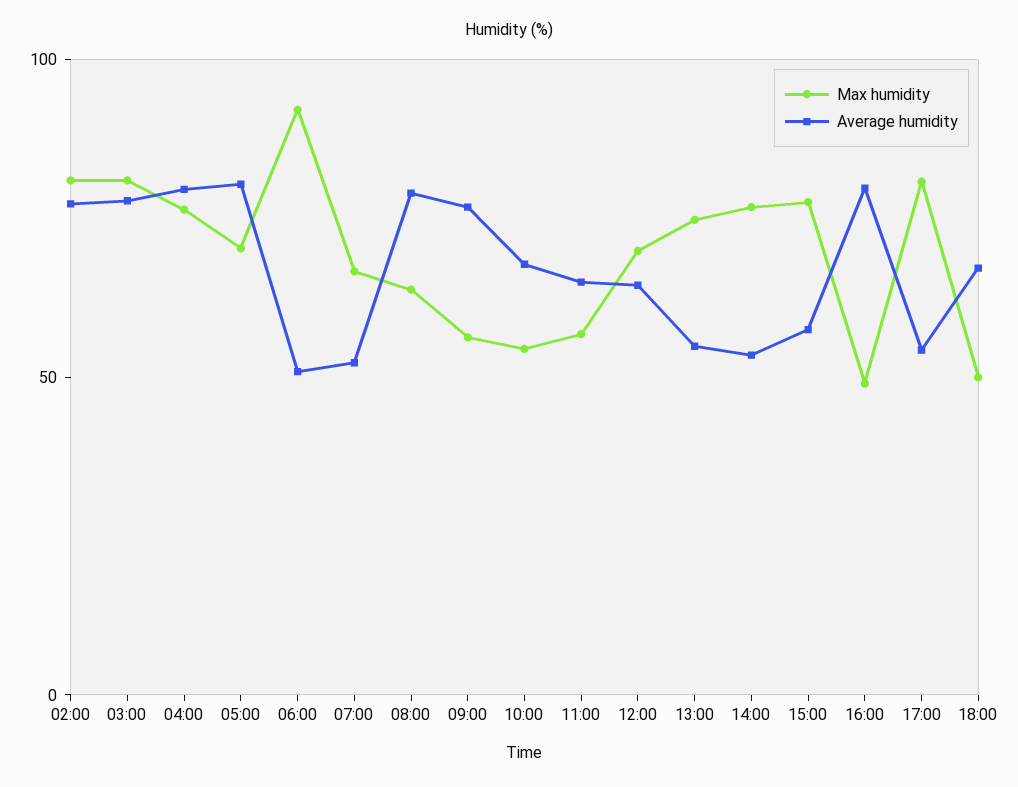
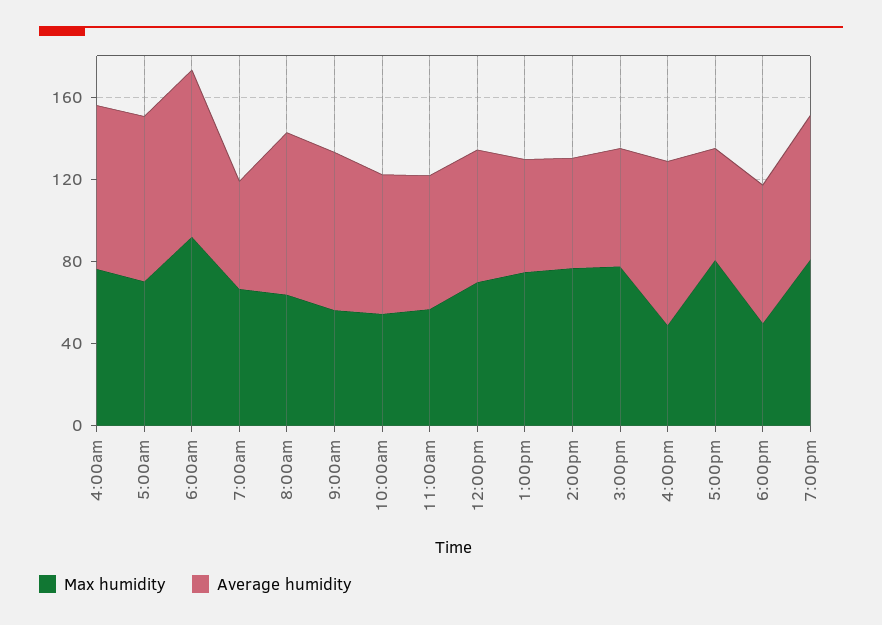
Max humidity, 02:00: 80 -> none
Average humidity, 02:00: 80 -> none
Max humidity, 03:00: 80 -> none
Average humidity, 03:00: 80 -> none
Average humidity, 06:00: 50 -> 80
Max humidity, 7:00pm: none -> 80
Average humidity, 7:00pm: none -> 70

